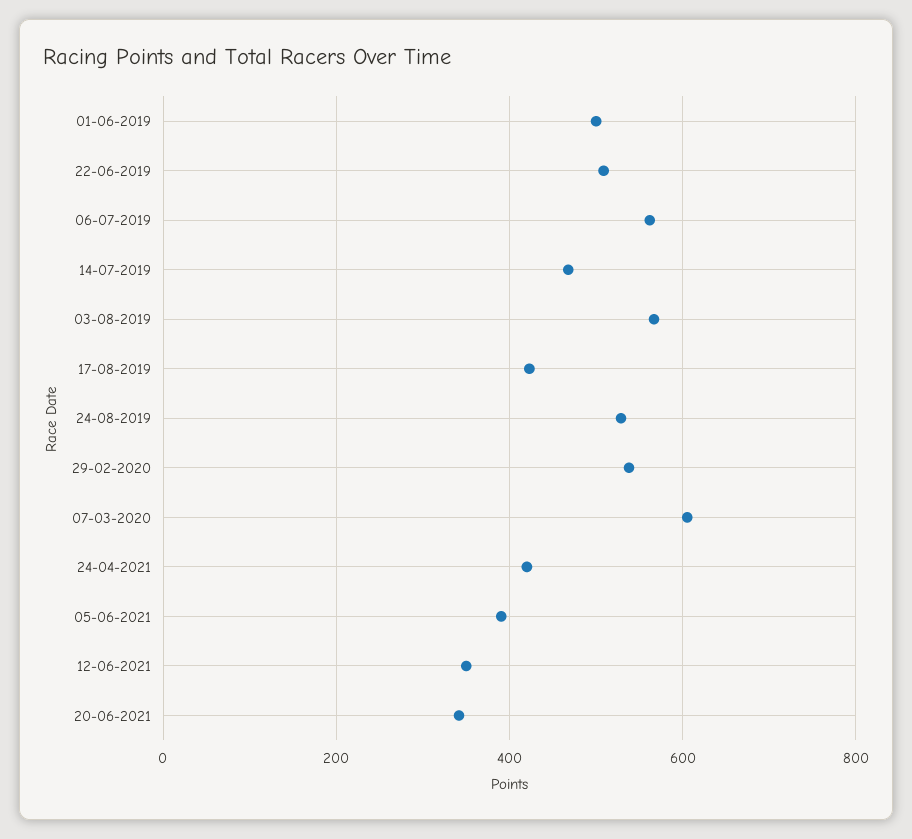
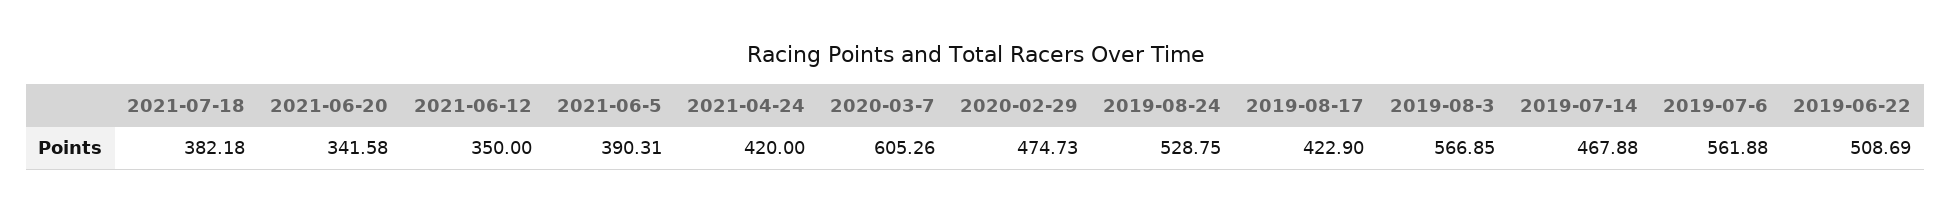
01-06-2019: 500 -> none
29-02-2020: 540 -> 474.73
2021-07-18: none -> 382.18

